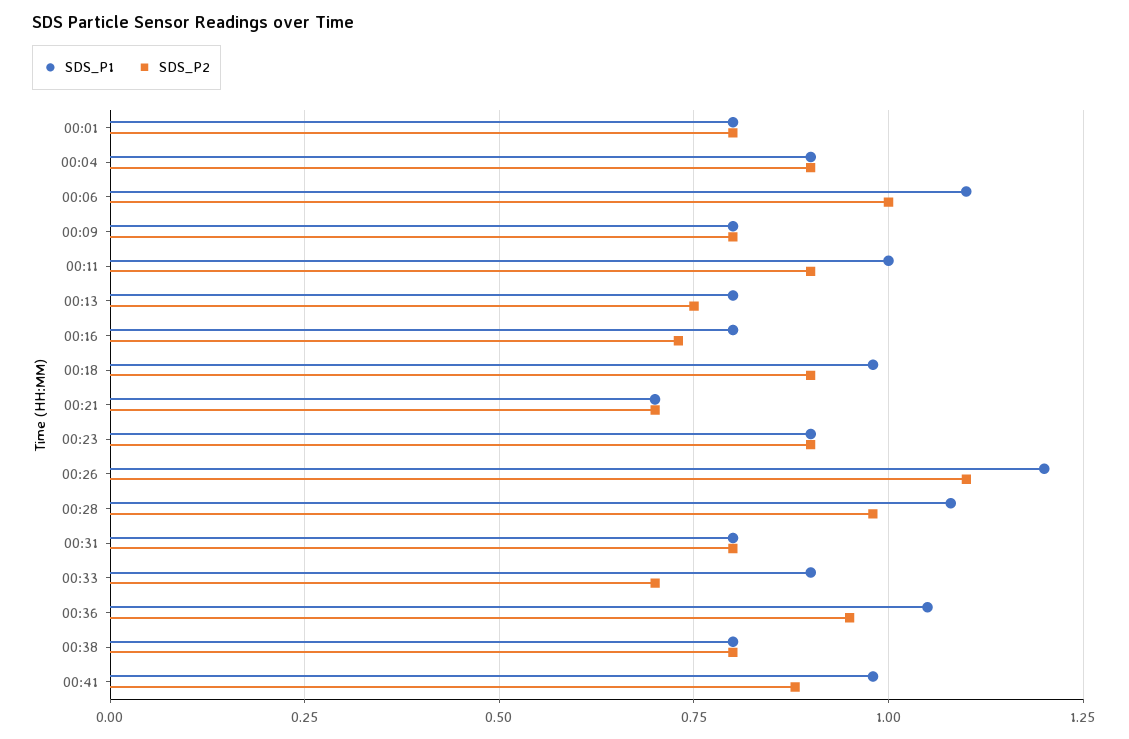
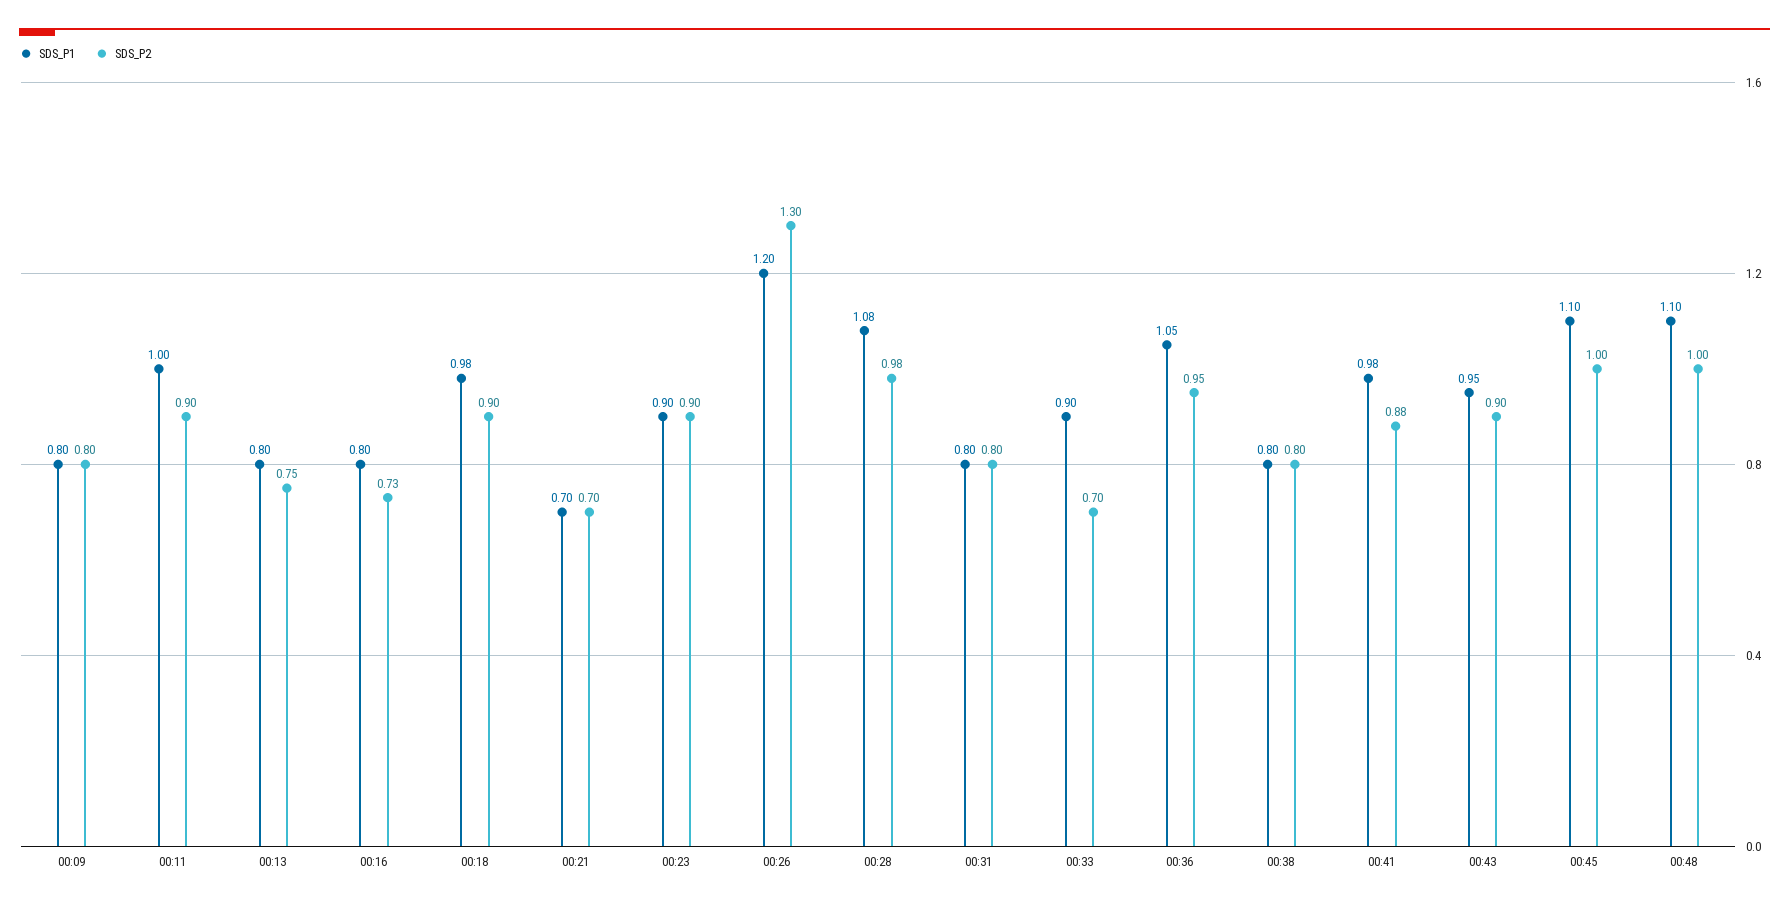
SDS_P1, 00:01: 0.8 -> none
SDS_P2, 00:01: 0.8 -> none
SDS_P1, 00:04: 0.9 -> none
SDS_P2, 00:04: 0.9 -> none
SDS_P1, 00:06: 1.1 -> none
SDS_P2, 00:06: 1 -> none
SDS_P2, 00:26: 1.1 -> 1.3
SDS_P1, 00:43: none -> 0.95
SDS_P2, 00:43: none -> 0.9
SDS_P1, 00:45: none -> 1.1
SDS_P2, 00:45: none -> 1
SDS_P1, 00:48: none -> 1.1
SDS_P2, 00:48: none -> 1

